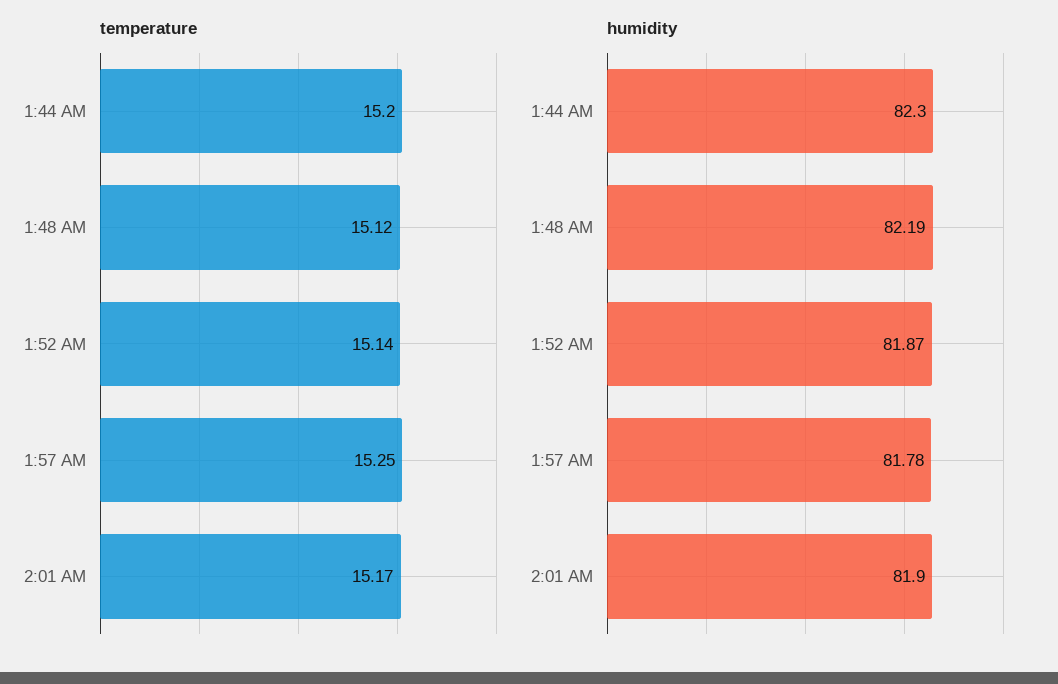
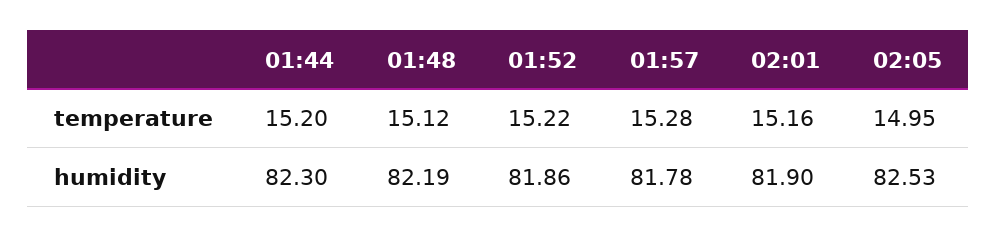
temperature, 1:52 AM: 15.14 -> 15.22
temperature, 1:57 AM: 15.25 -> 15.28
temperature, 2:01 AM: 15.17 -> 15.16
humidity, 1:52 AM: 81.87 -> 81.86
temperature, 02:05: none -> 14.95
humidity, 02:05: none -> 82.53

